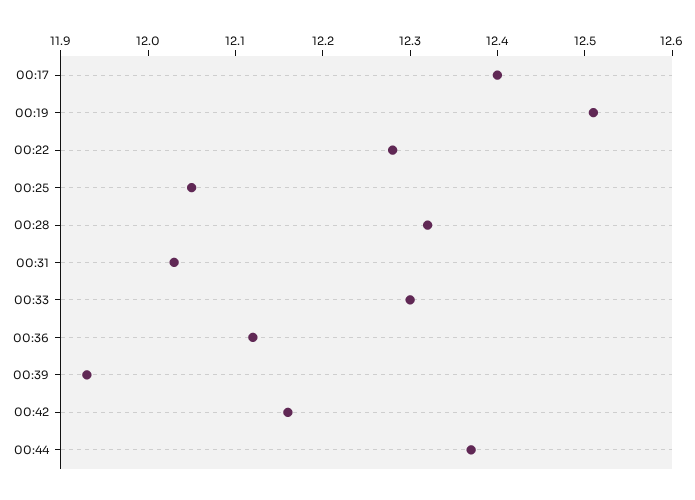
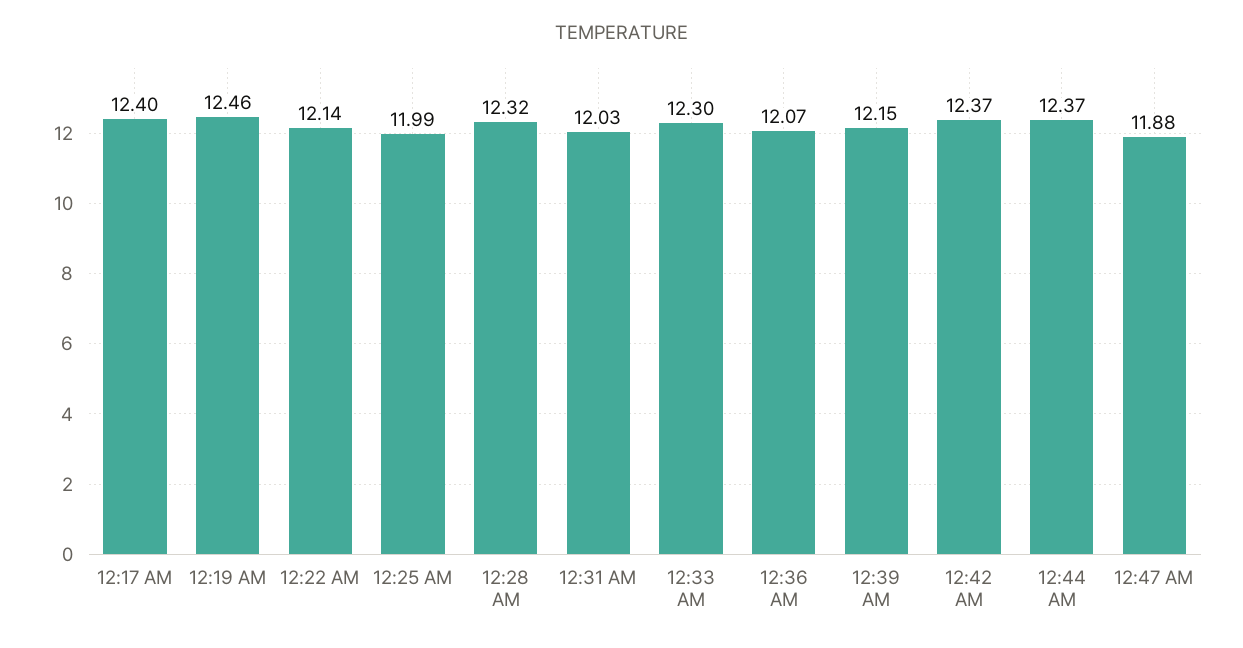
00:19: 12.51 -> 12.46
00:22: 12.28 -> 12.14
00:25: 12.05 -> 11.99
00:36: 12.12 -> 12.07
00:39: 11.93 -> 12.15
00:42: 12.16 -> 12.37
12:47 AM: none -> 11.88

